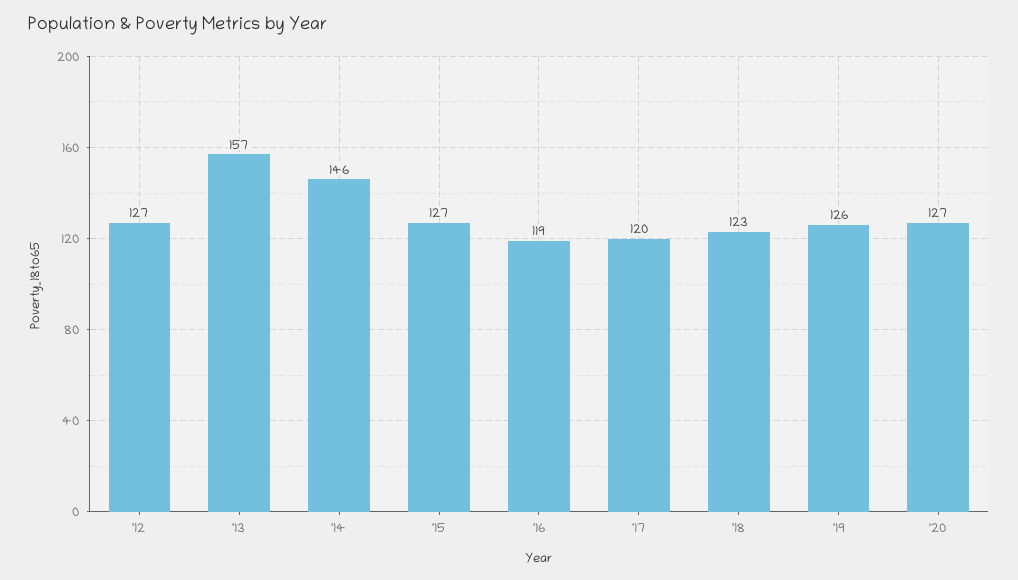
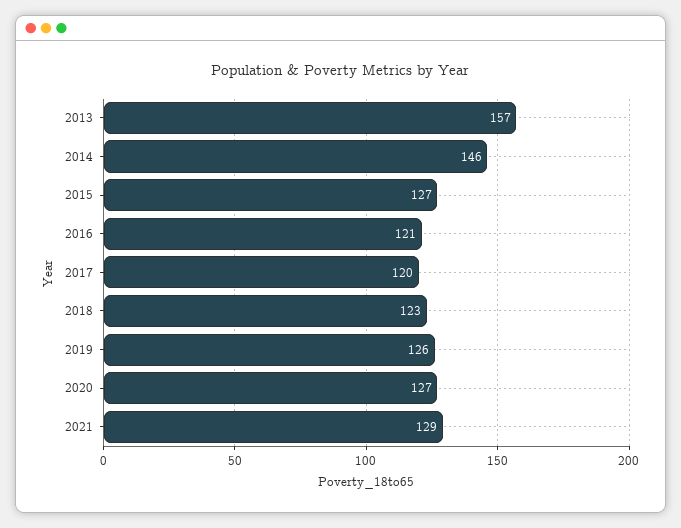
'12: 127 -> none
'16: 119 -> 121
2021: none -> 129

